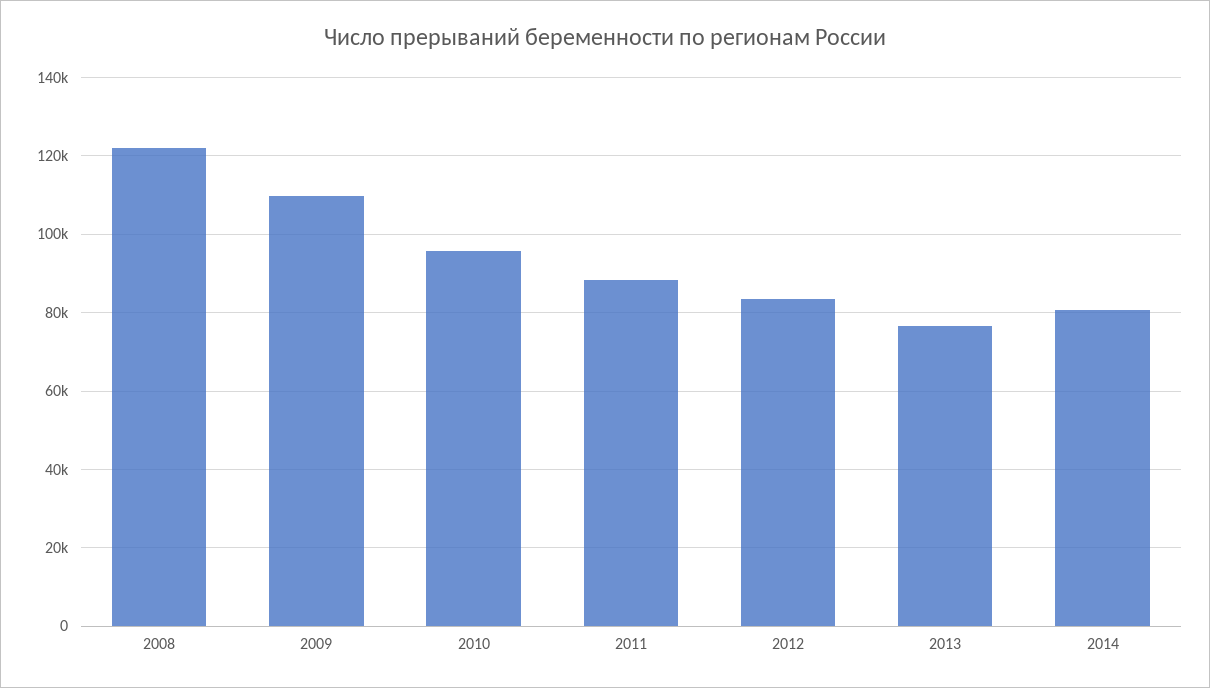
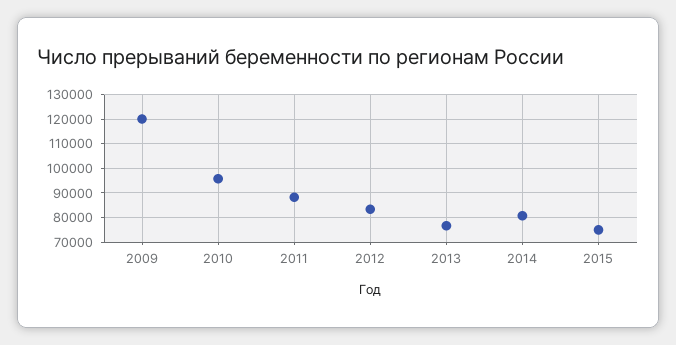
2008: 122000 -> none
2009: 110000 -> 120000
2015: none -> 75000

